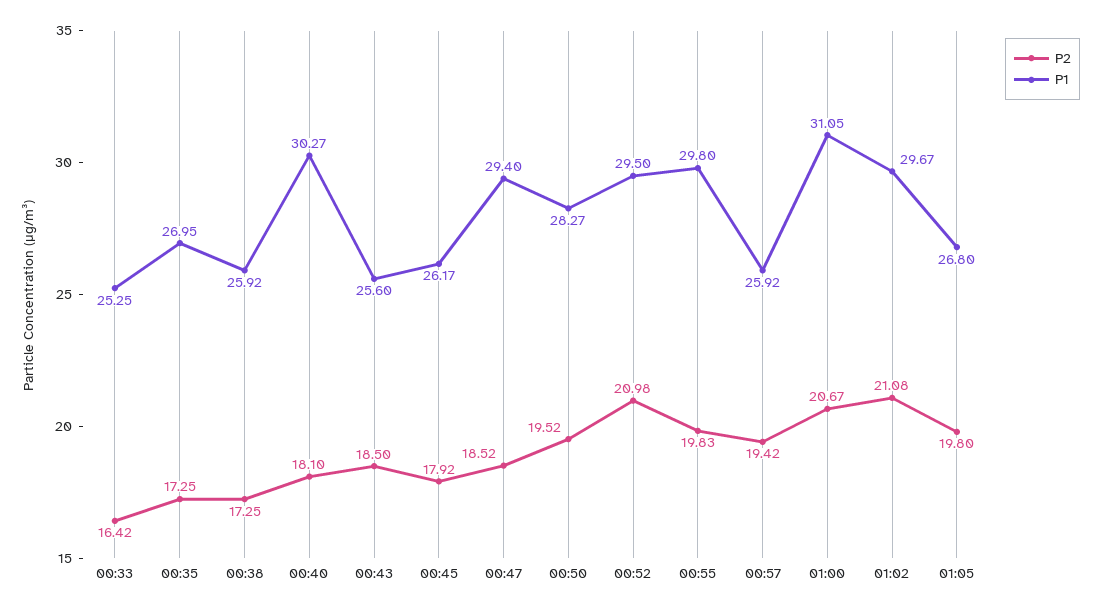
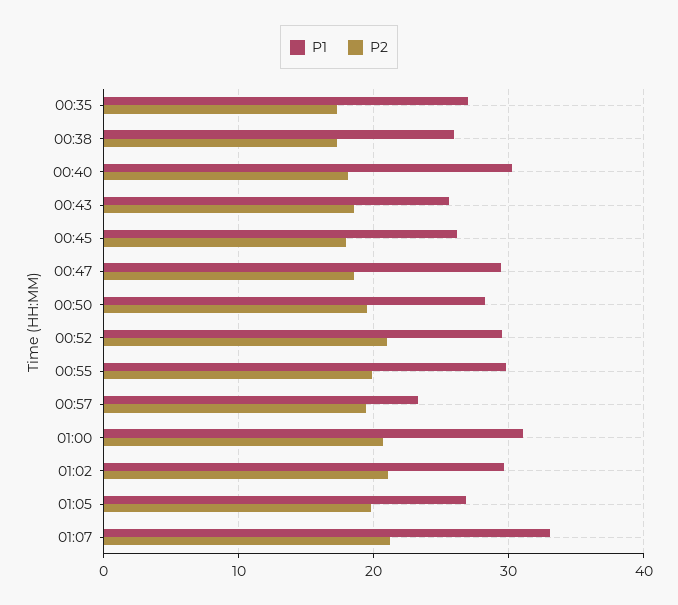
P2, 00:33: 16.42 -> none
P1, 00:33: 25.25 -> none
P1, 00:57: 25.92 -> 23
P1, 01:07: none -> 33
P2, 01:07: none -> 21

